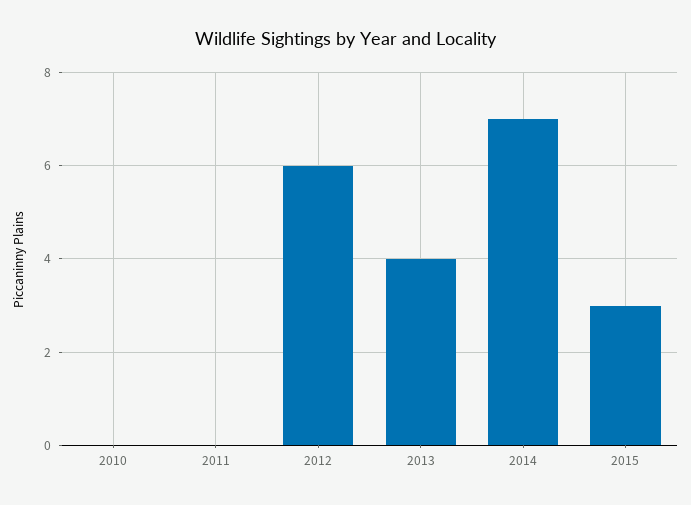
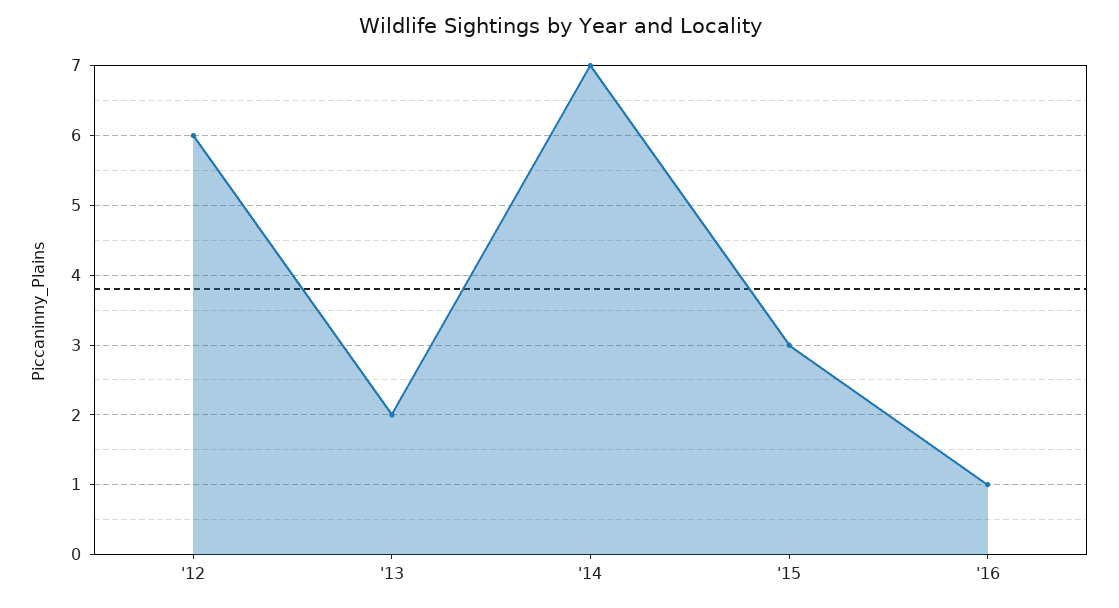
2010: 0 -> none
2011: 0 -> none
2013: 4 -> 2
'16: none -> 1

